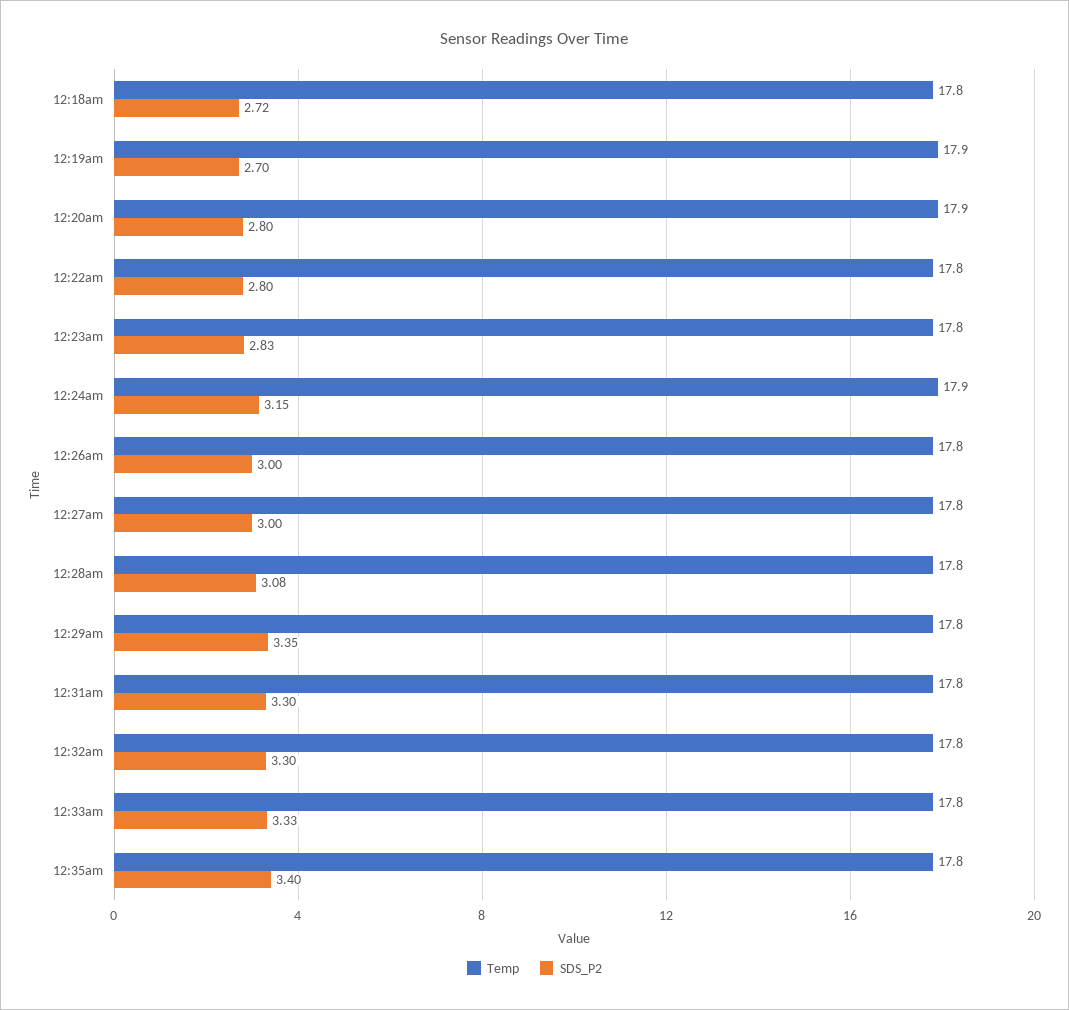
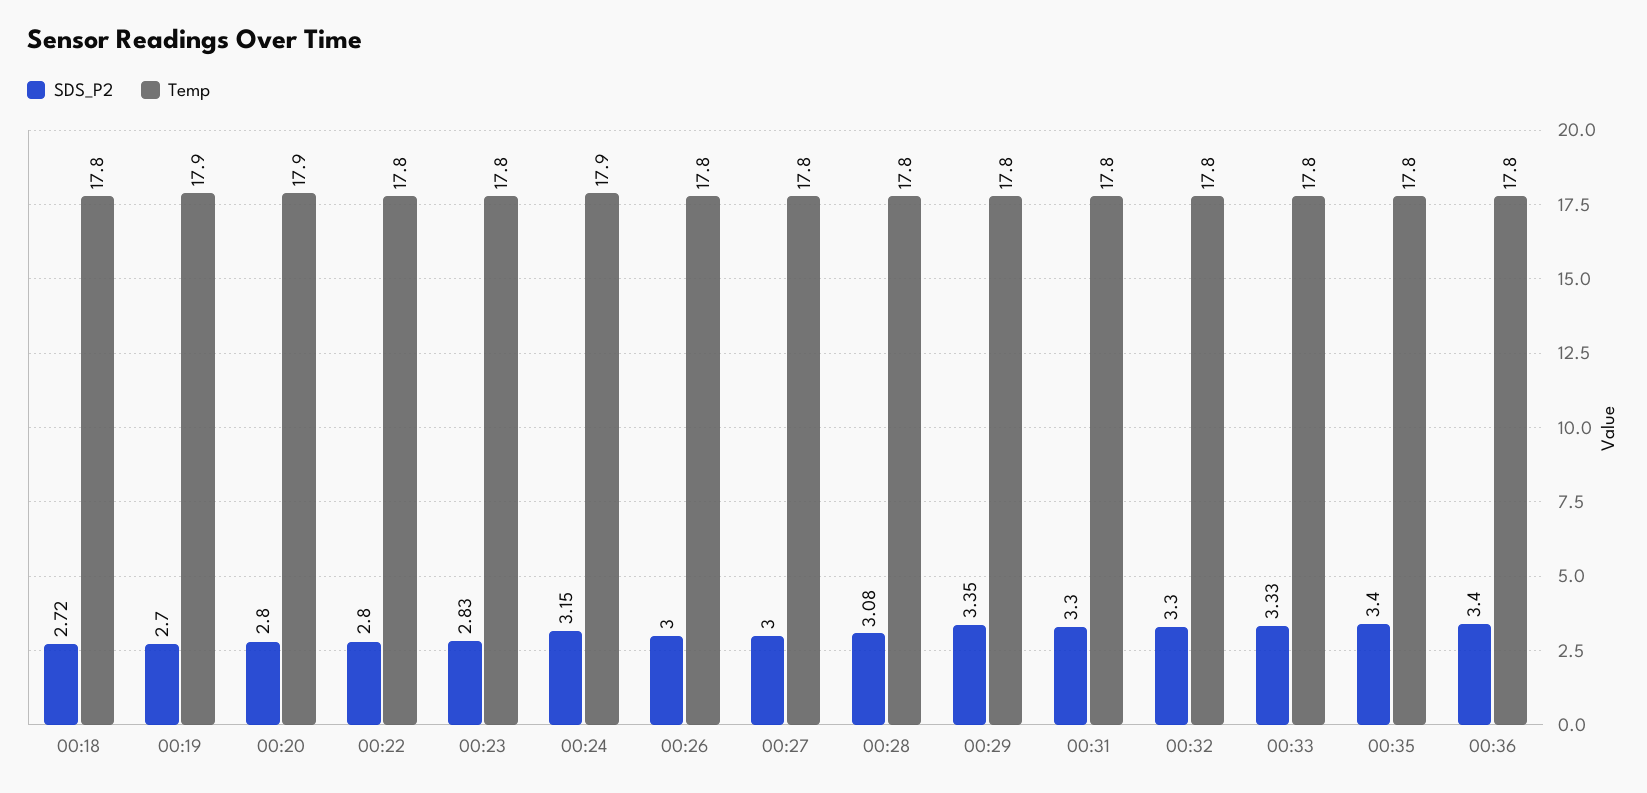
SDS_P2, 00:36: none -> 3.4
Temp, 00:36: none -> 17.8

